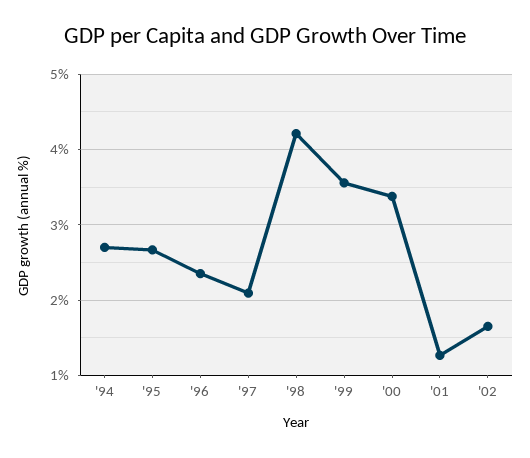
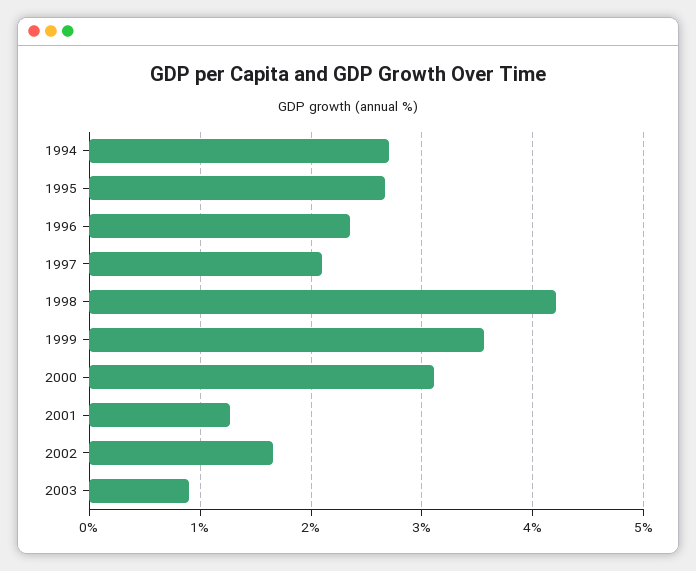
'00: 3.4 -> 3.1
2003: none -> 0.9

